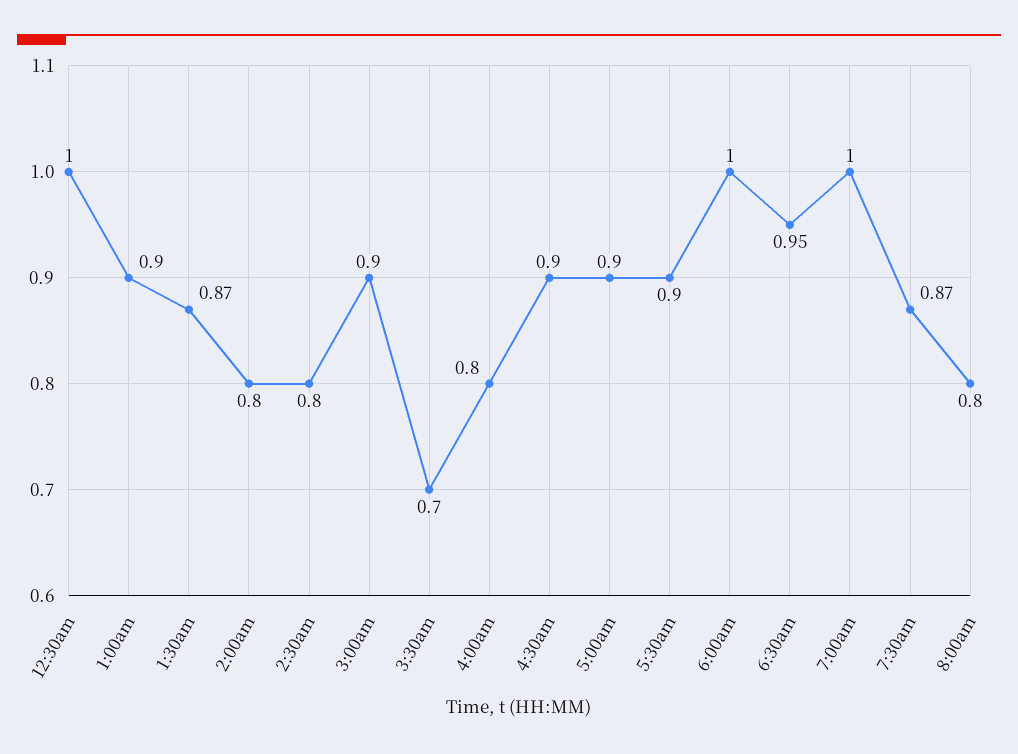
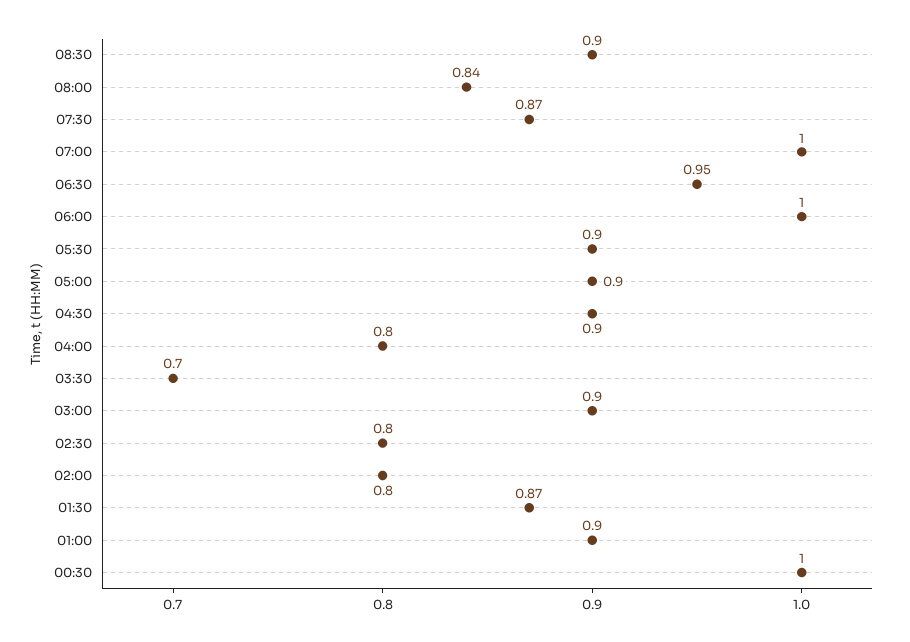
8:00am: 0.8 -> 0.84
08:30: none -> 0.9

